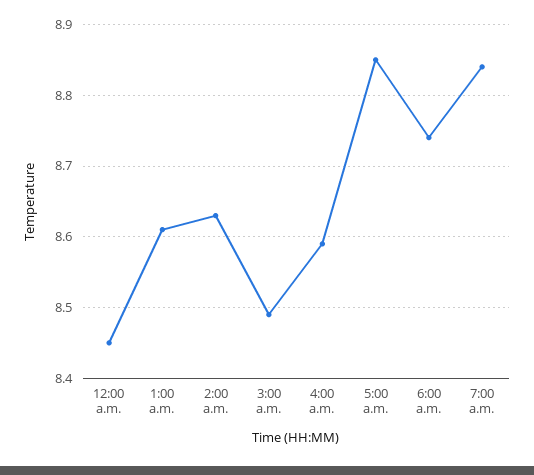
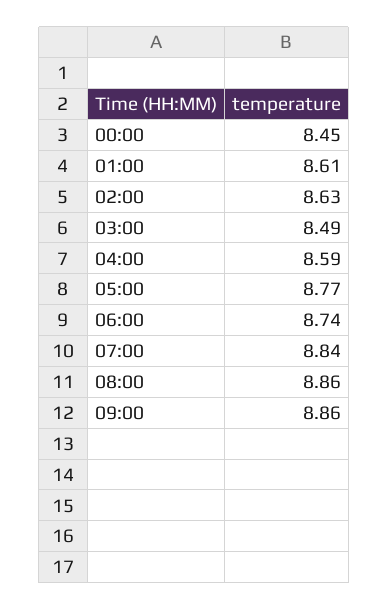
5:00 a.m.: 8.85 -> 8.77
08:00: none -> 8.86
09:00: none -> 8.86

